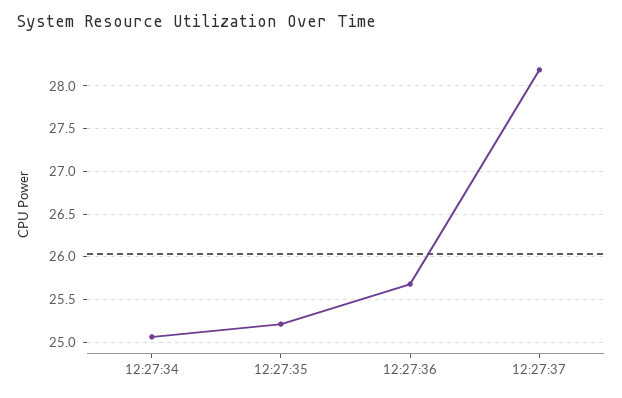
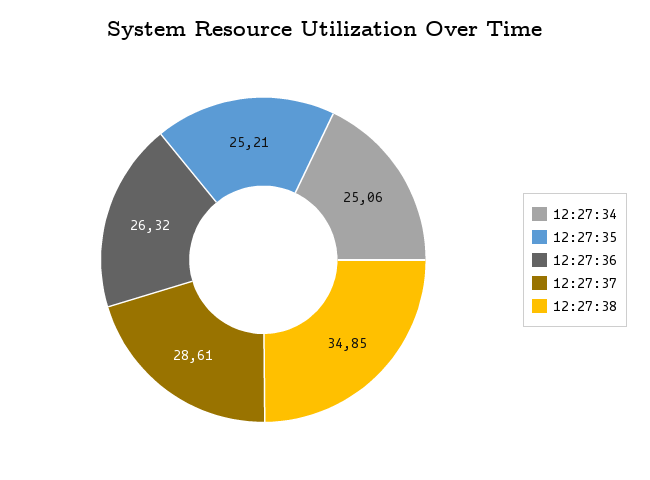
12:27:36: 25.7 -> 26.32
12:27:37: 28.2 -> 28.61
12:27:38: none -> 34.85

